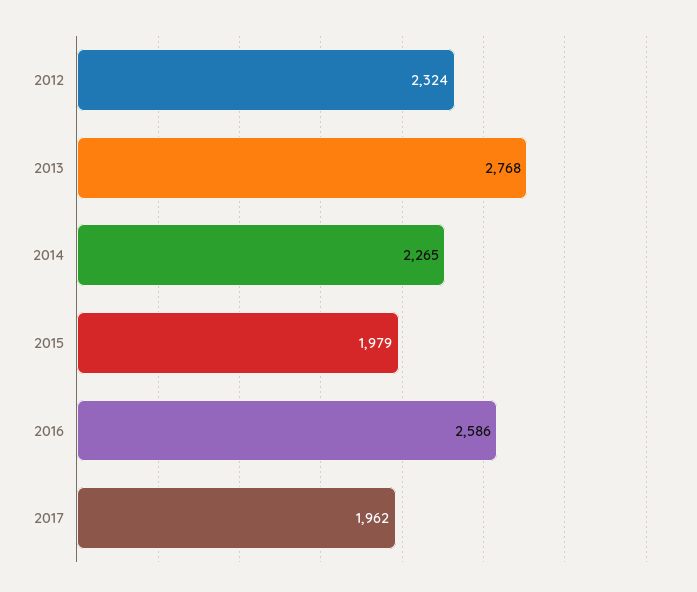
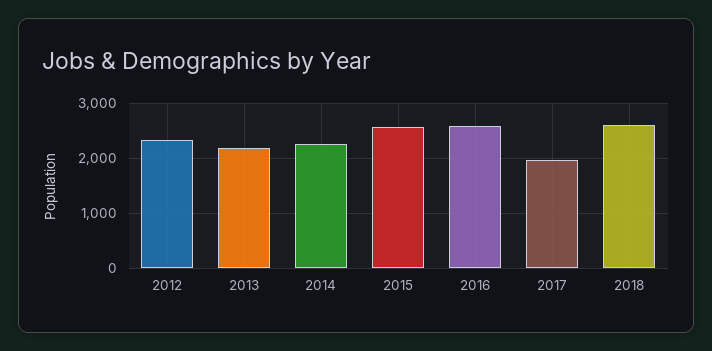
2013: 2768 -> 2200
2015: 1979 -> 2600
2018: none -> 2600

